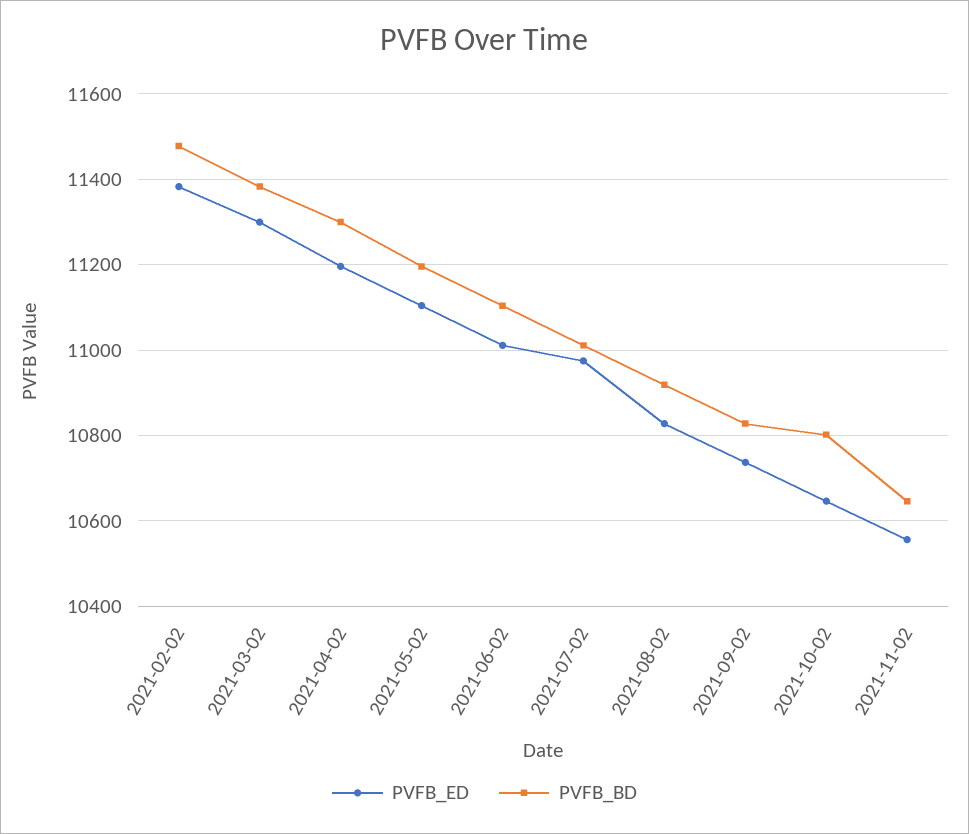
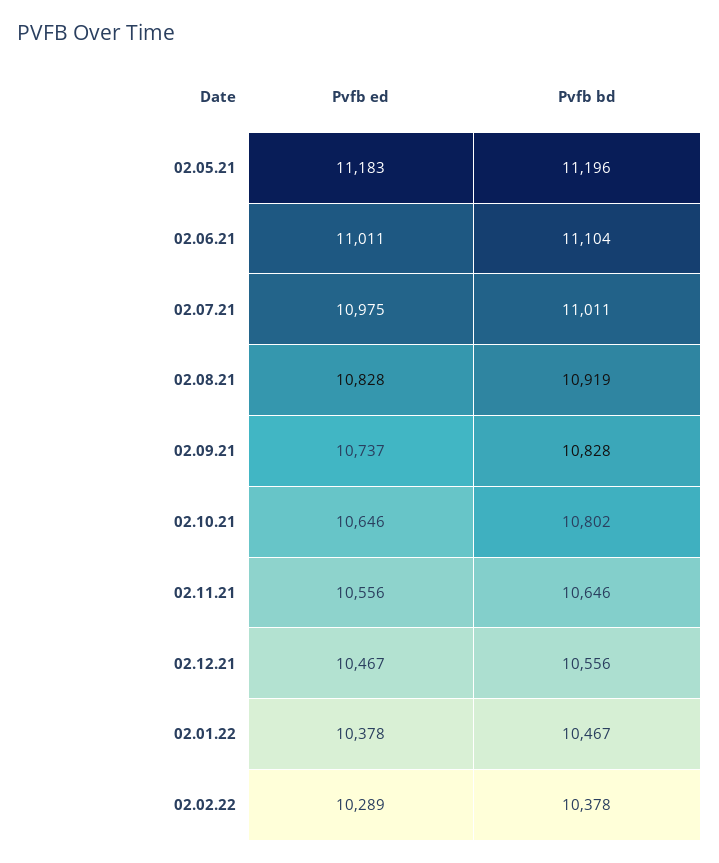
PVFB_ED, 2021-02-02: 11380 -> none
PVFB_BD, 2021-02-02: 11480 -> none
PVFB_ED, 2021-03-02: 11300 -> none
PVFB_BD, 2021-03-02: 11380 -> none
PVFB_ED, 2021-04-02: 11200 -> none
PVFB_BD, 2021-04-02: 11300 -> none
PVFB_ED, 2021-05-02: 11100 -> 11183
PVFB_ED, 02.12.21: none -> 10467
PVFB_BD, 02.12.21: none -> 10556
PVFB_ED, 02.01.22: none -> 10378
PVFB_BD, 02.01.22: none -> 10467
PVFB_ED, 02.02.22: none -> 10289
PVFB_BD, 02.02.22: none -> 10378

